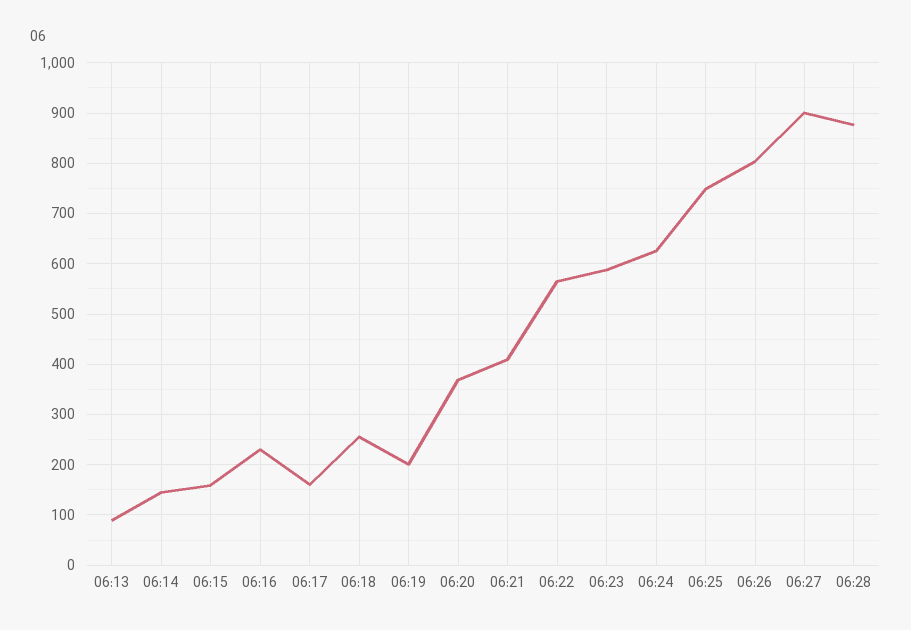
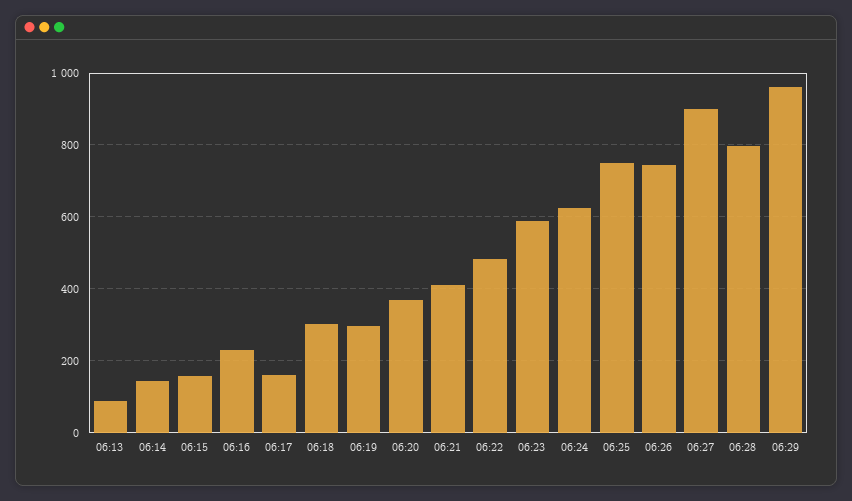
06:18: 260 -> 300
06:19: 200 -> 300
06:22: 560 -> 480
06:26: 800 -> 740
06:28: 880 -> 800
06:29: none -> 960

